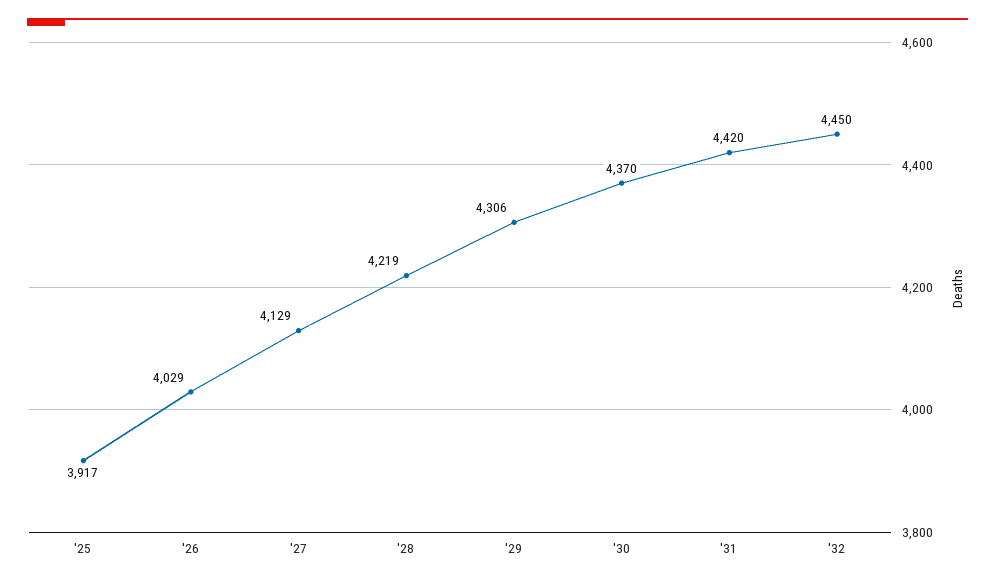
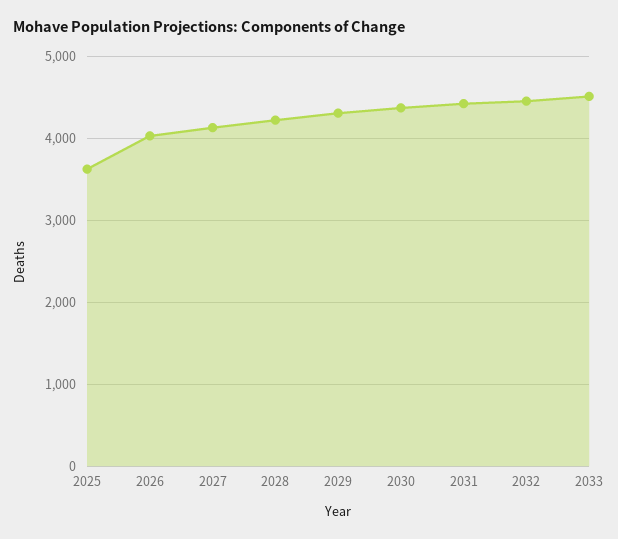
'25: 3917 -> 3600
2033: none -> 4500

